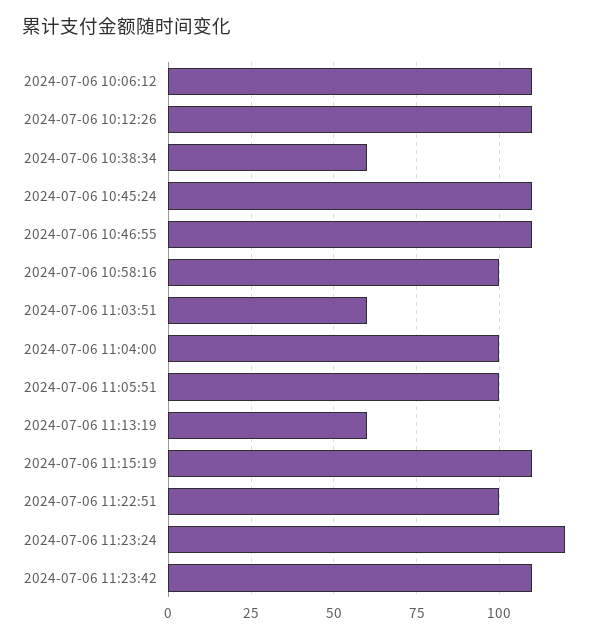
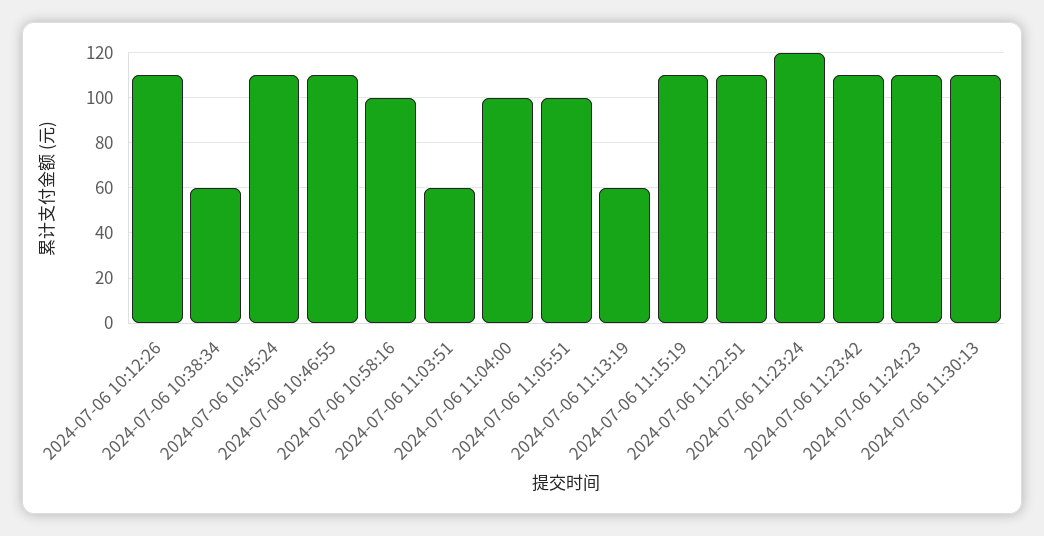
2024-07-06 10:06:12: 110 -> none
2024-07-06 11:22:51: 100 -> 110
2024-07-06 11:24:23: none -> 110
2024-07-06 11:30:13: none -> 110

